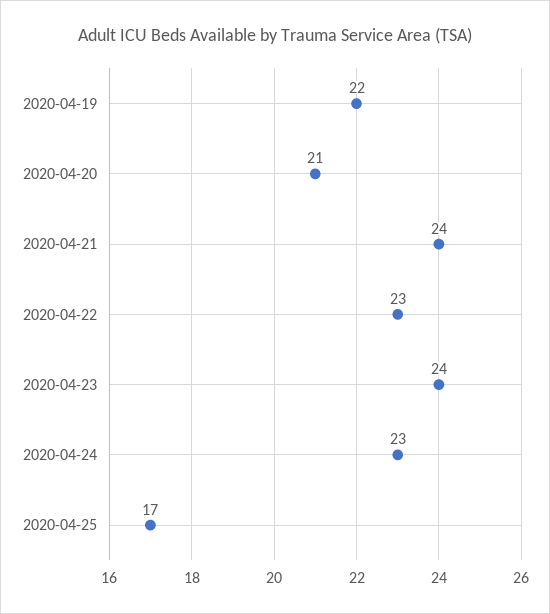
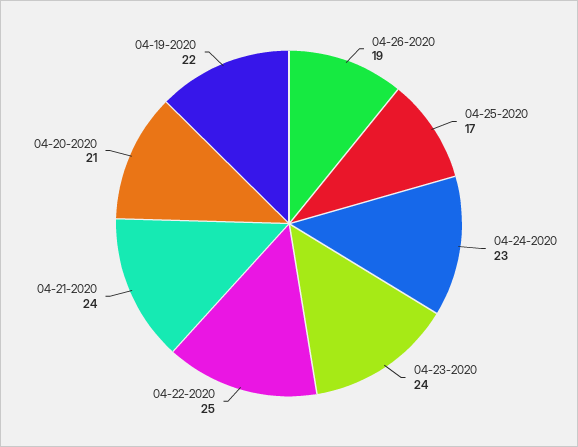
2020-04-22: 23 -> 25
04-26-2020: none -> 19

